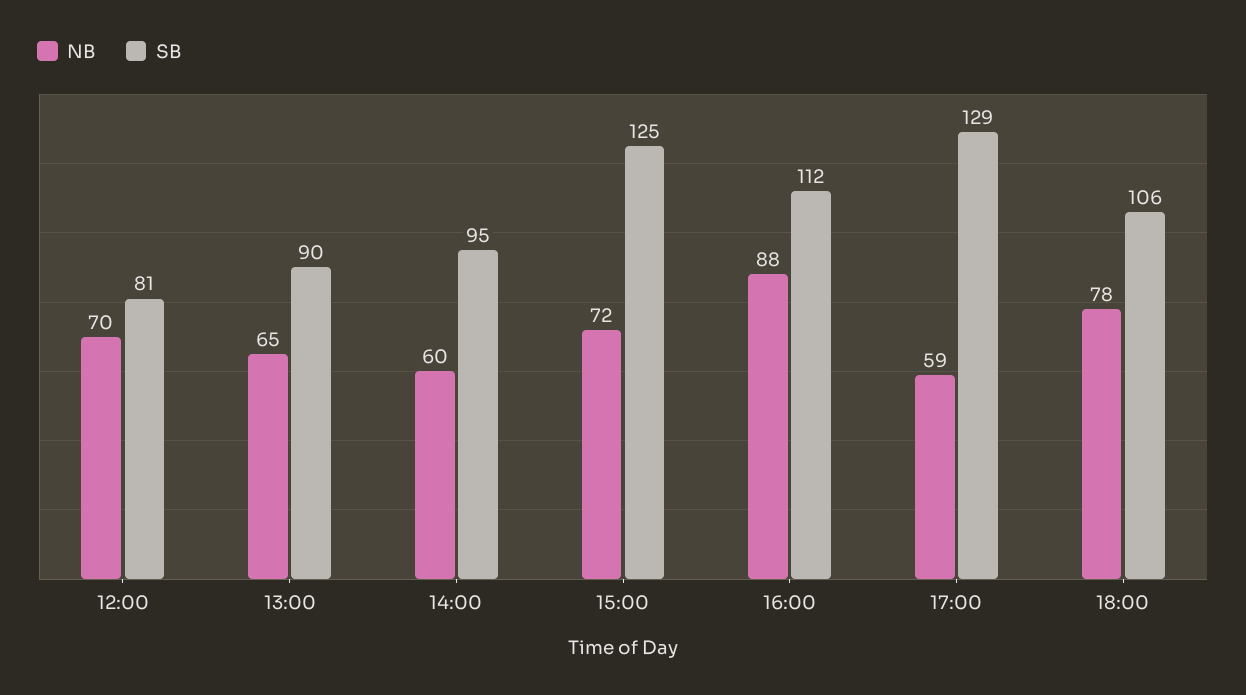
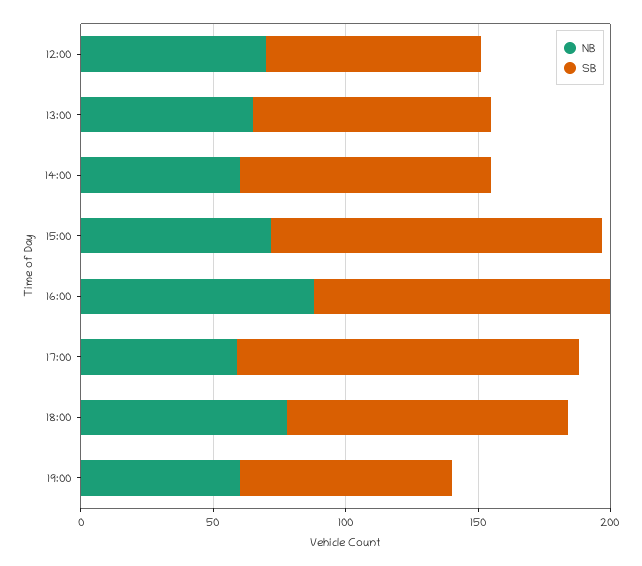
NB, 19:00: none -> 60
SB, 19:00: none -> 80

